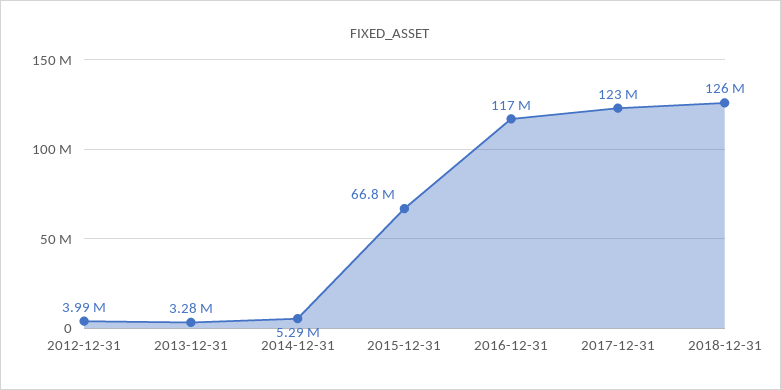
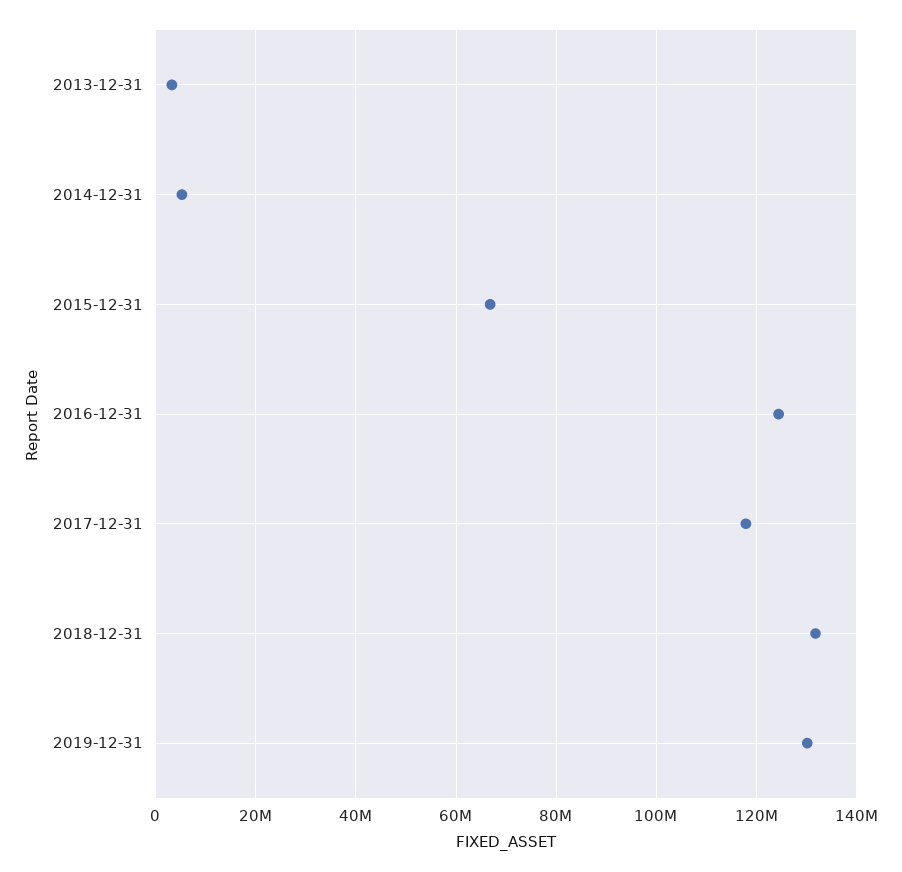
2012-12-31: 3990000 -> none
2016-12-31: 117000000 -> 124000000
2017-12-31: 123000000 -> 118000000
2018-12-31: 126000000 -> 132000000
2019-12-31: none -> 130000000

